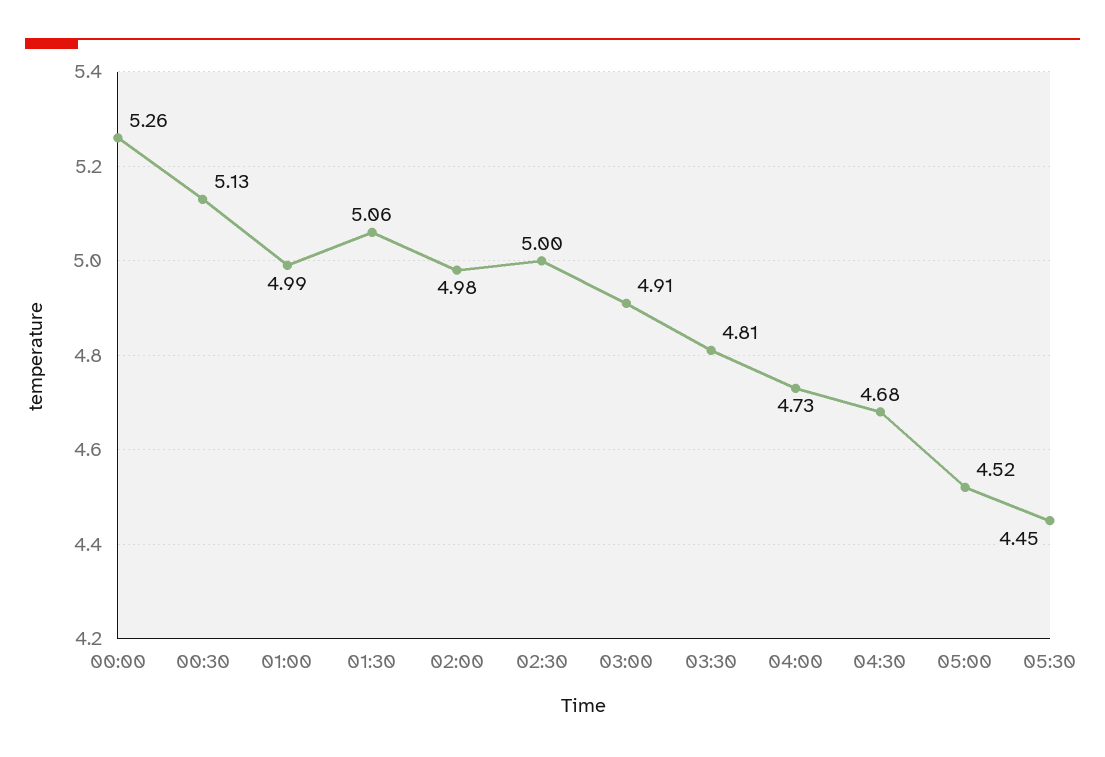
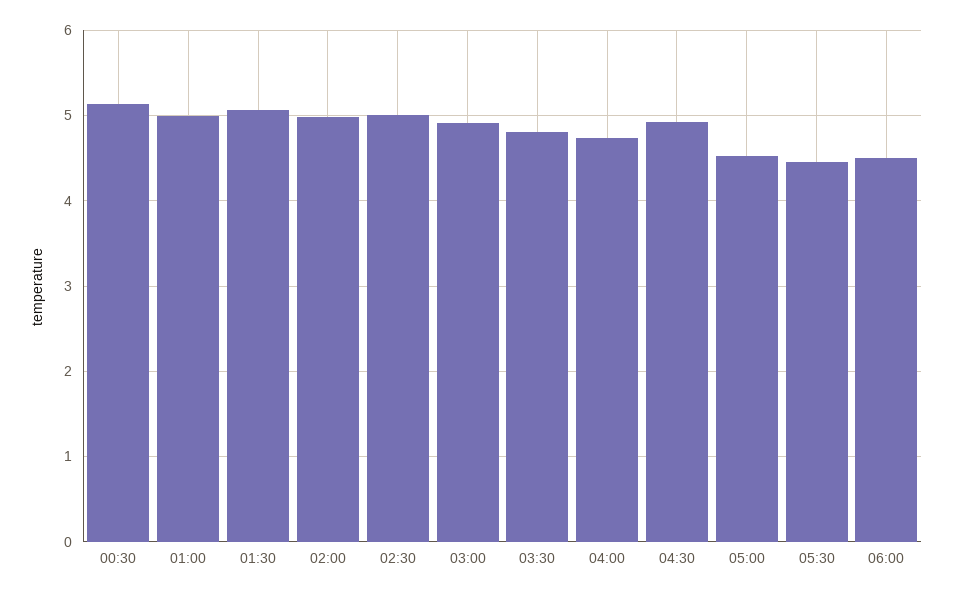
00:00: 5.26 -> none
04:30: 4.68 -> 4.9
06:00: none -> 4.5

